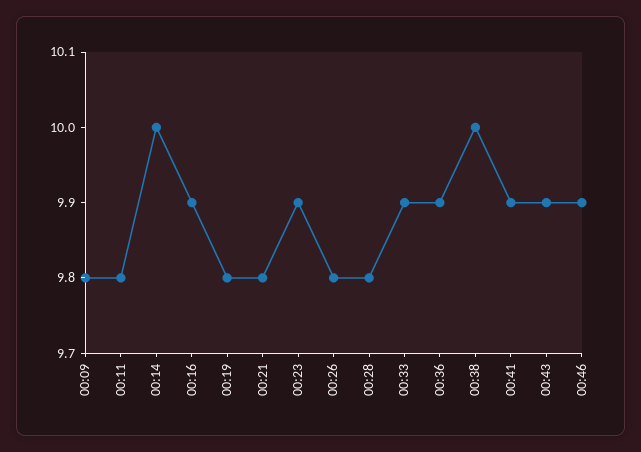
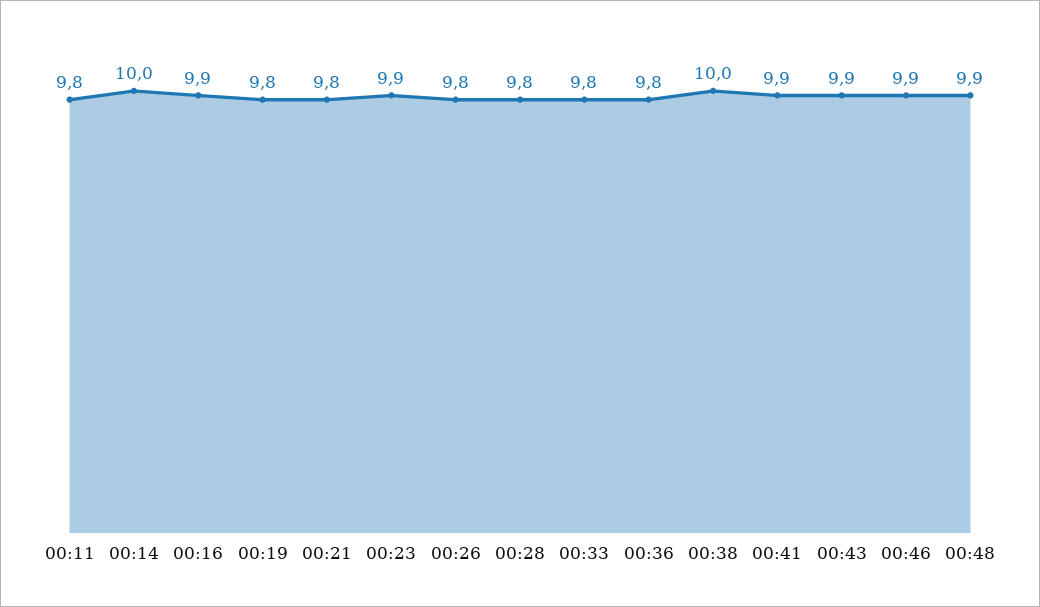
00:09: 9.8 -> none
00:33: 9.9 -> 9.8
00:36: 9.9 -> 9.8
00:48: none -> 9.9

